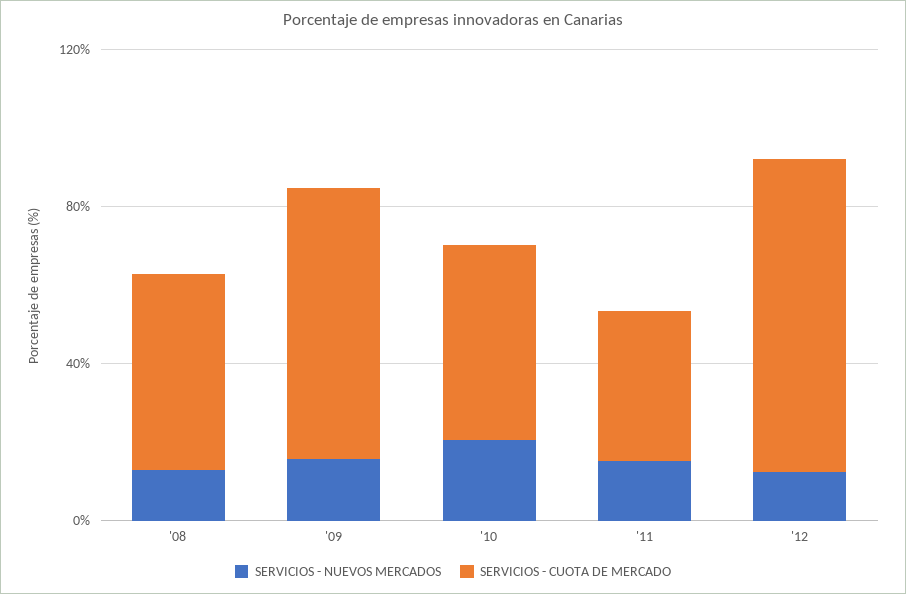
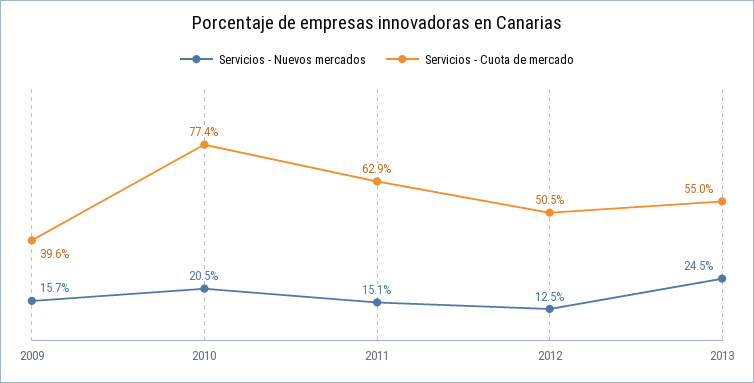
SERVICIOS - NUEVOS MERCADOS, '08: 10 -> none
SERVICIOS - CUOTA DE MERCADO, '08: 50 -> none
SERVICIOS - CUOTA DE MERCADO, '09: 70 -> 39.6
SERVICIOS - CUOTA DE MERCADO, '10: 50 -> 77.4
SERVICIOS - CUOTA DE MERCADO, '11: 40 -> 62.9
SERVICIOS - CUOTA DE MERCADO, '12: 80 -> 50.5
SERVICIOS - NUEVOS MERCADOS, 2013: none -> 24.5
SERVICIOS - CUOTA DE MERCADO, 2013: none -> 55

